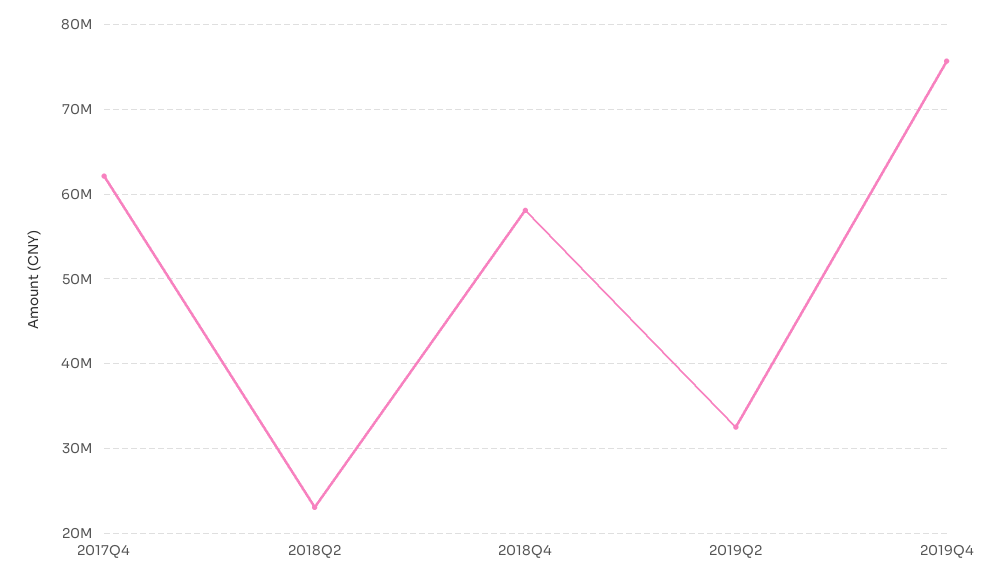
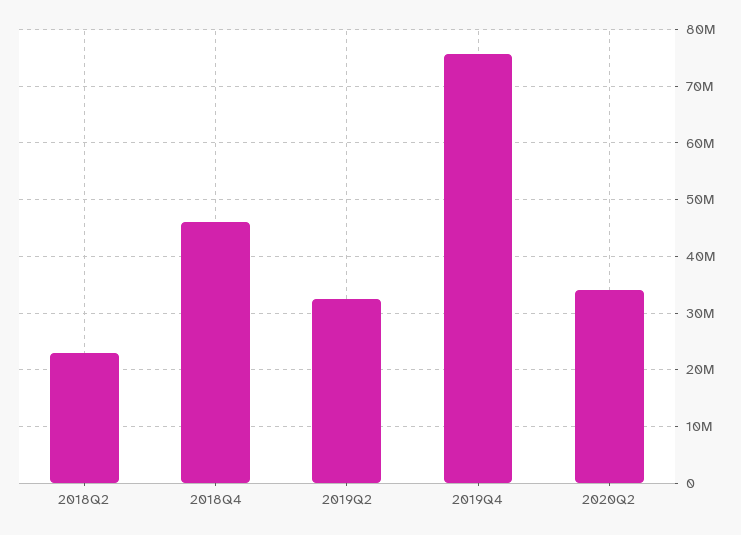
2017Q4: 62000000 -> none
2018Q4: 58000000 -> 46000000
2020Q2: none -> 34000000

